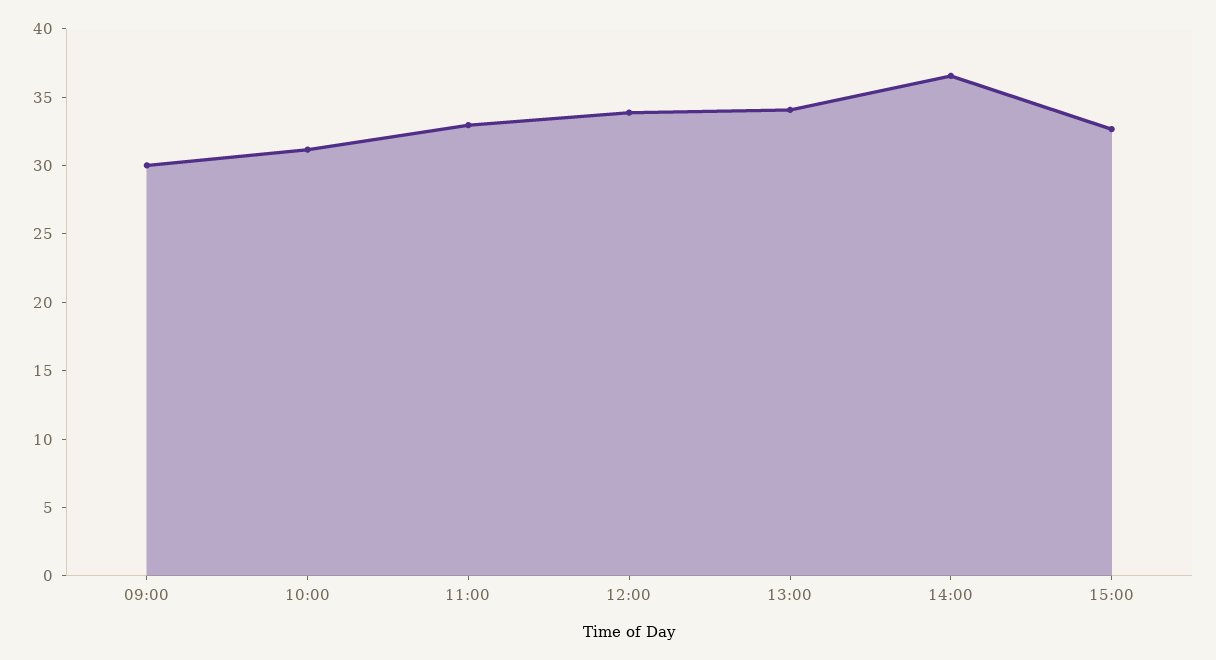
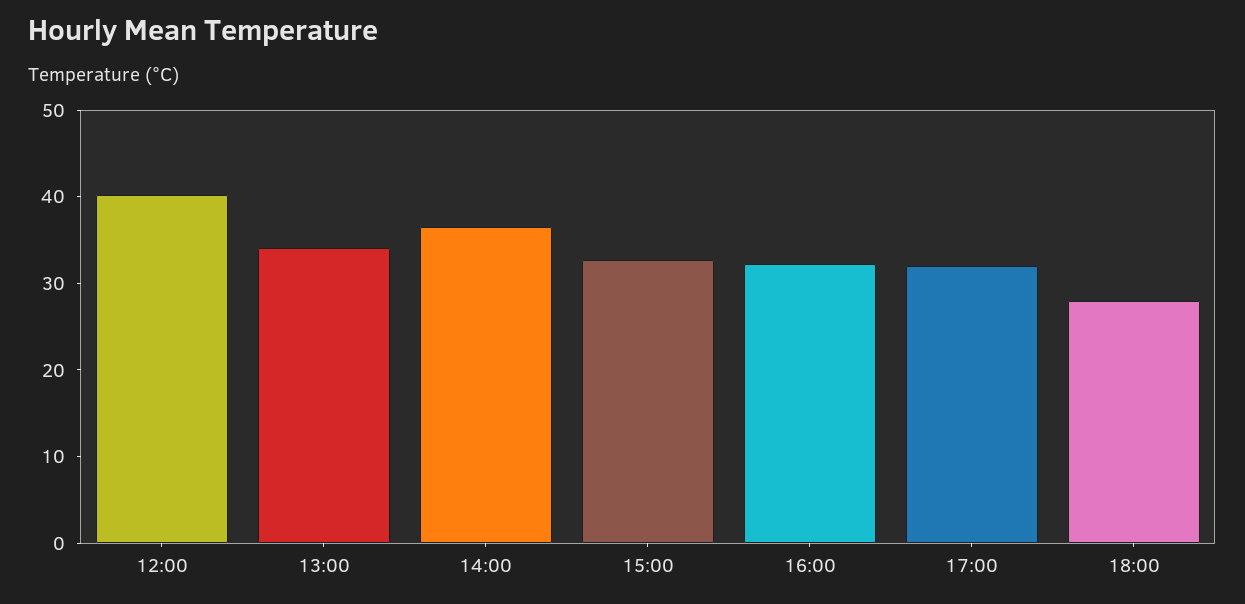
09:00: 30 -> none
10:00: 31 -> none
11:00: 33 -> none
12:00: 34 -> 40
16:00: none -> 32
17:00: none -> 32
18:00: none -> 28

